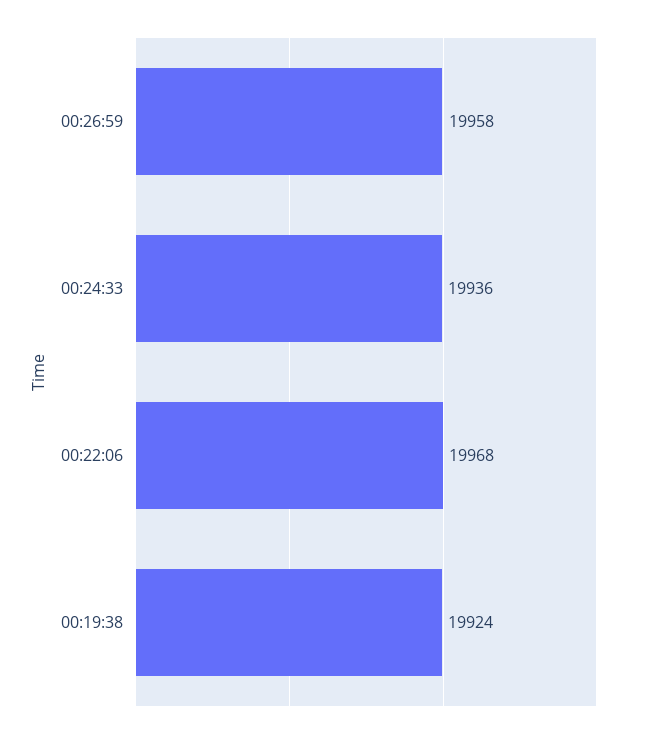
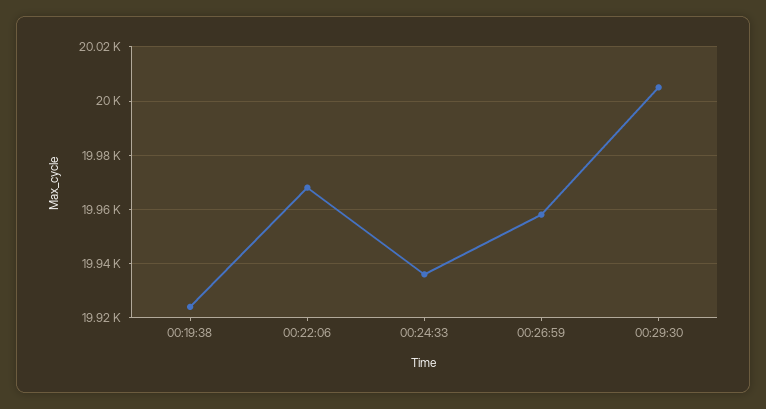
00:29:30: none -> 20005

